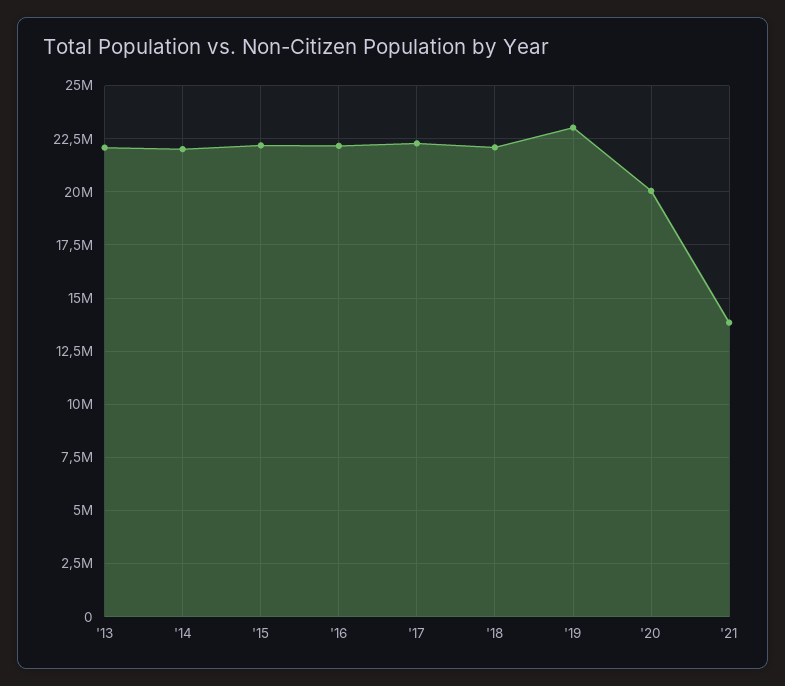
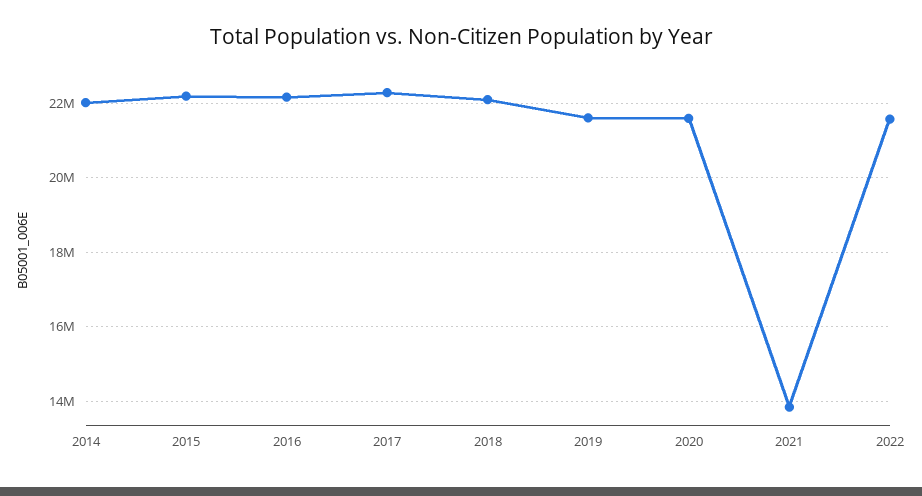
'13: 22000000 -> none
'19: 23000000 -> 21600000
'20: 20000000 -> 21600000
2022: none -> 21600000

